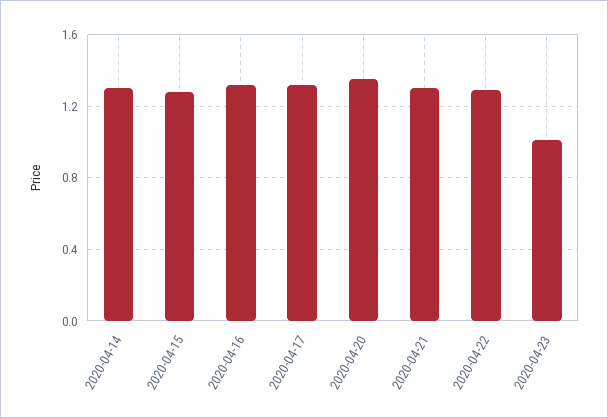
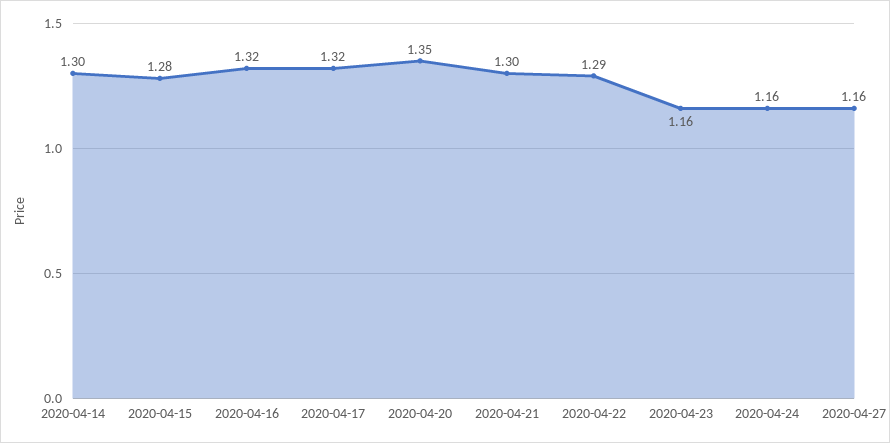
2020-04-23: 1 -> 1.16
2020-04-24: none -> 1.16
2020-04-27: none -> 1.16

